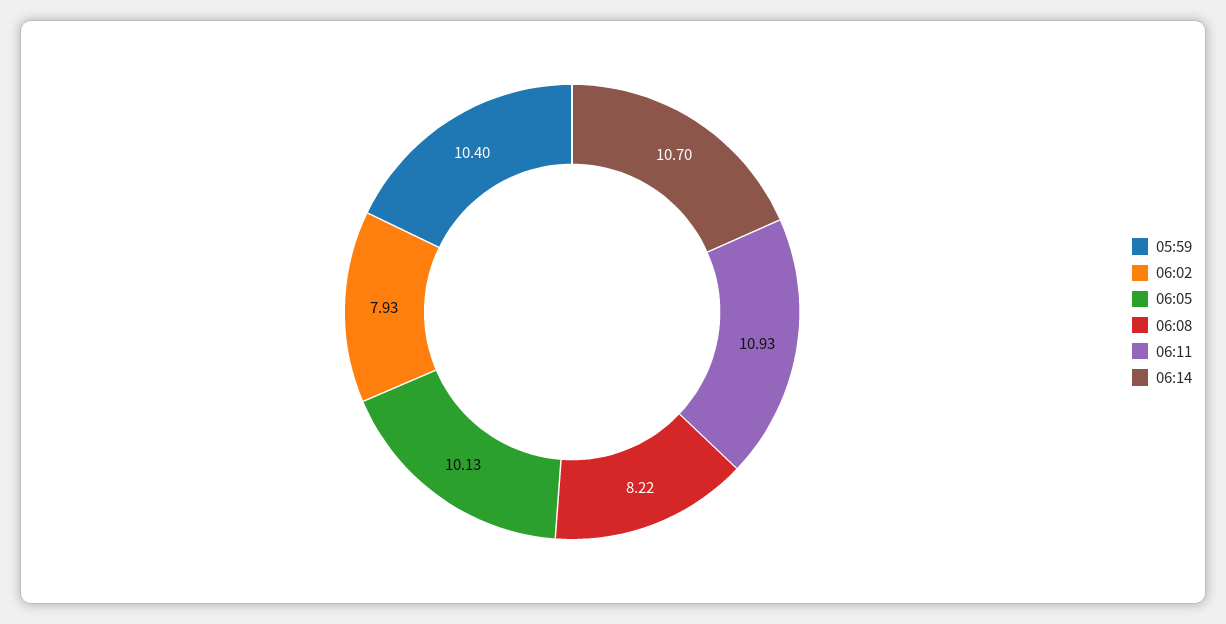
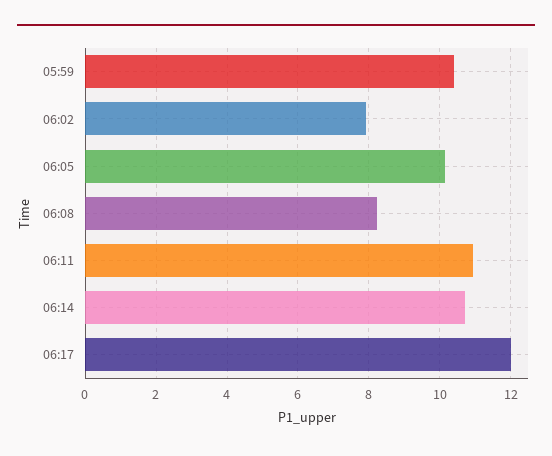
06:17: none -> 12

